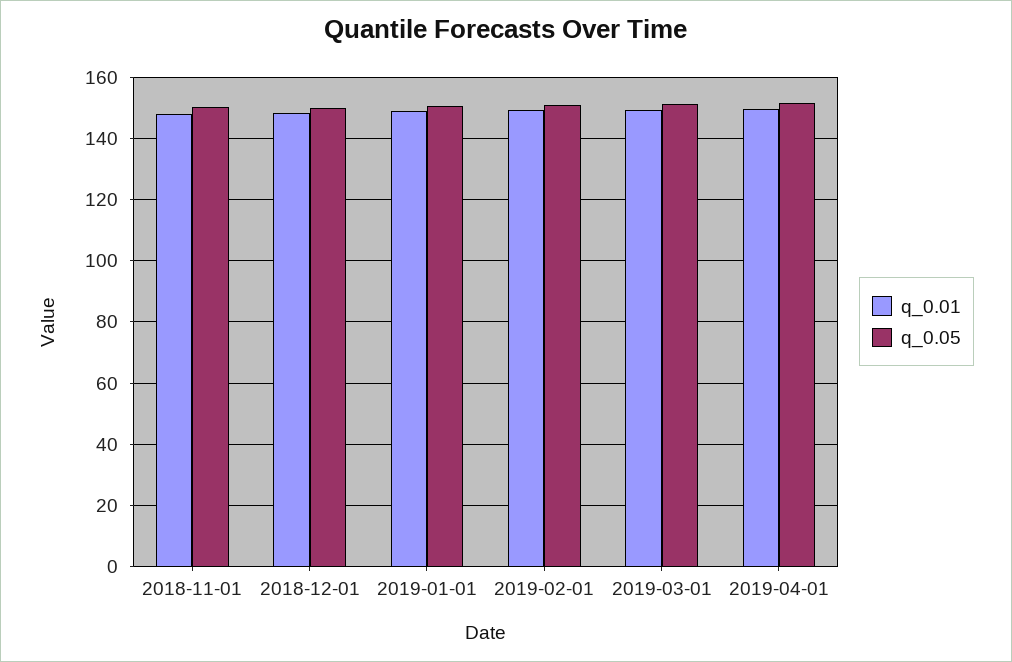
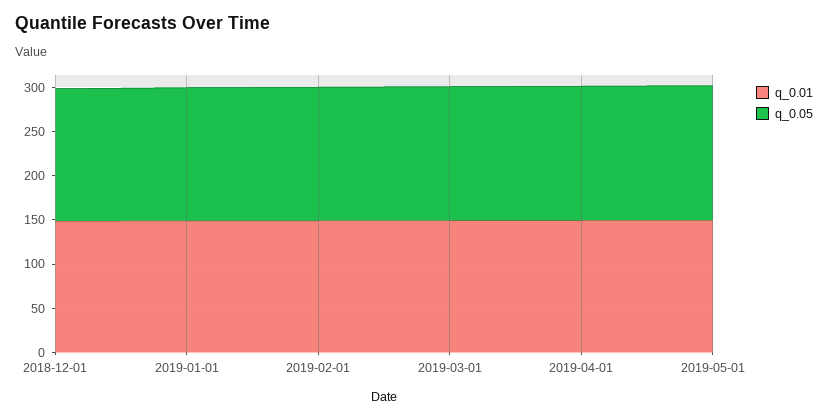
q_0.01, 2018-11-01: 148 -> none
q_0.05, 2018-11-01: 150 -> none
q_0.01, 2019-05-01: none -> 150
q_0.05, 2019-05-01: none -> 150

